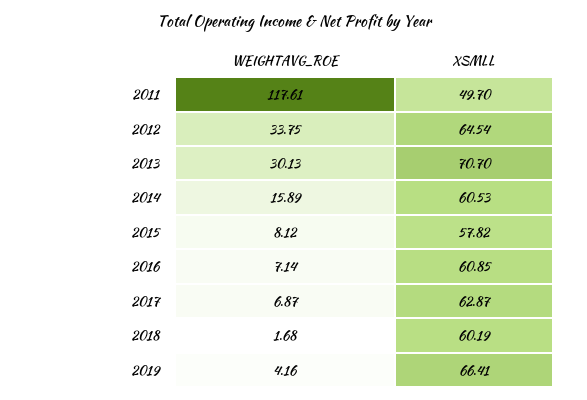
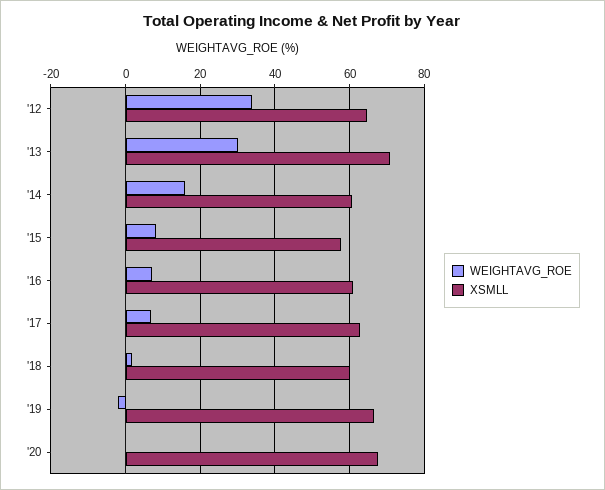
WEIGHTAVG_ROE, 2011: 117.61 -> none
XSMLL, 2011: 49.7 -> none
WEIGHTAVG_ROE, 2019: 4.16 -> -2
WEIGHTAVG_ROE, '20: none -> 0
XSMLL, '20: none -> 68

